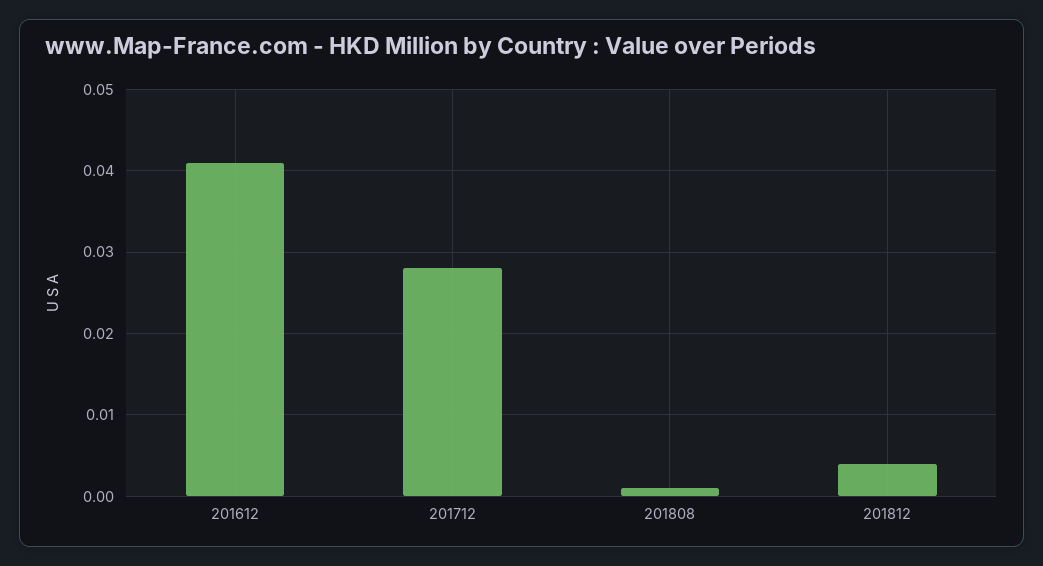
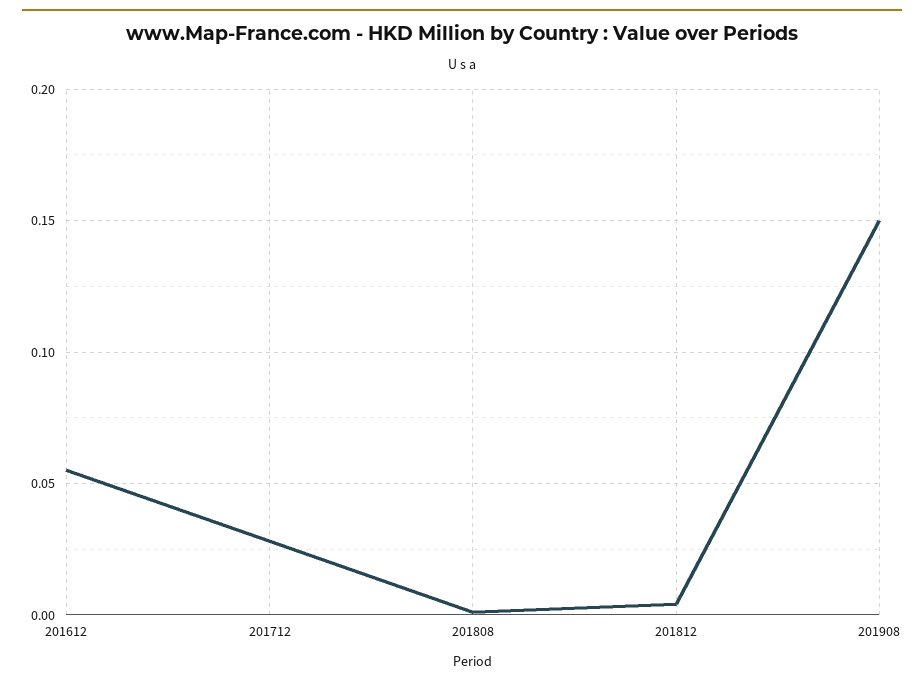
201612: 0.041 -> 0.055
201908: none -> 0.15

